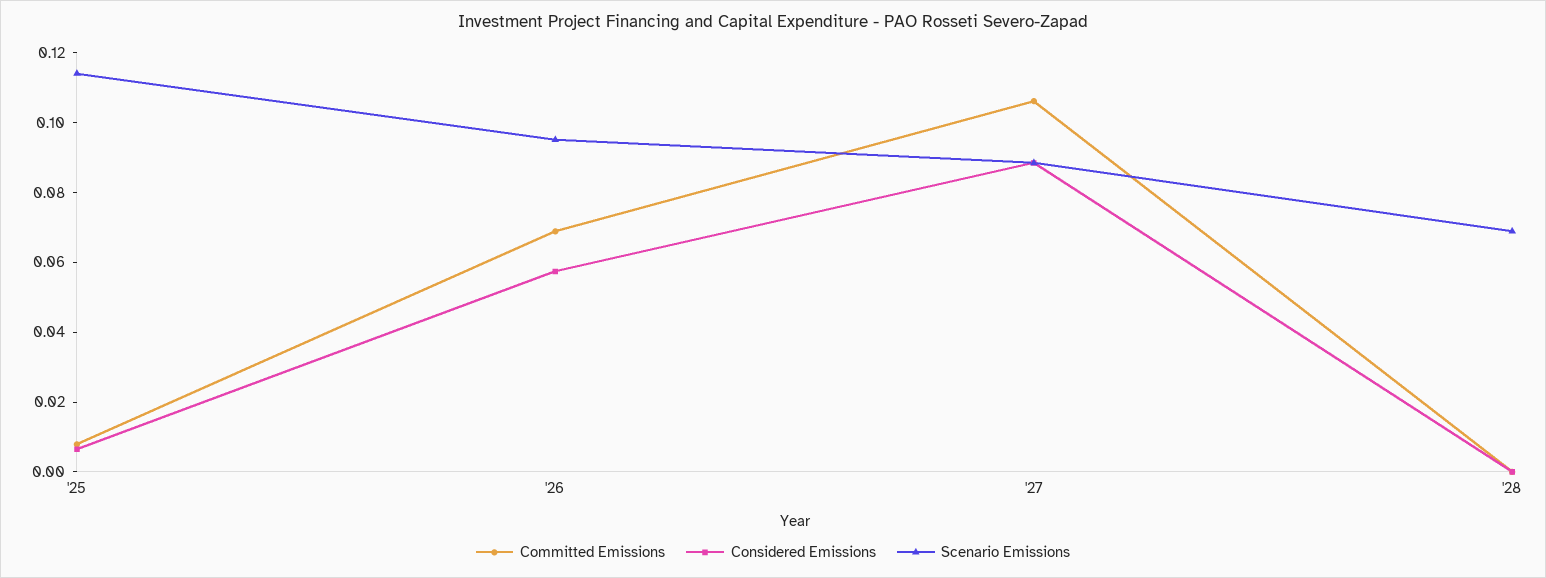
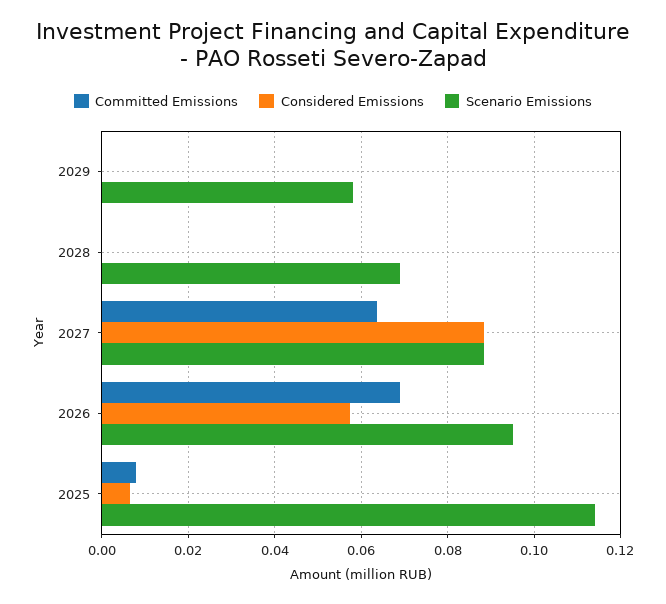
Committed Emissions, '27: 0.105 -> 0.064
Committed Emissions, 2029: none -> 0
Considered Emissions, 2029: none -> 0
Scenario Emissions, 2029: none -> 0.058

